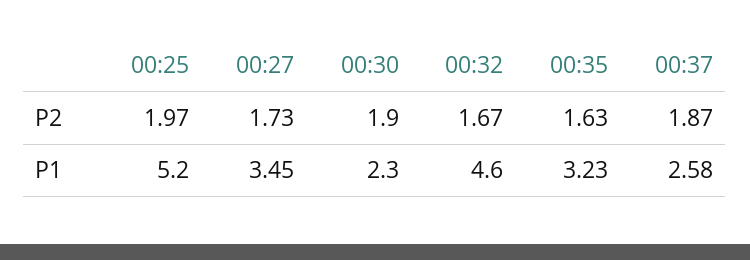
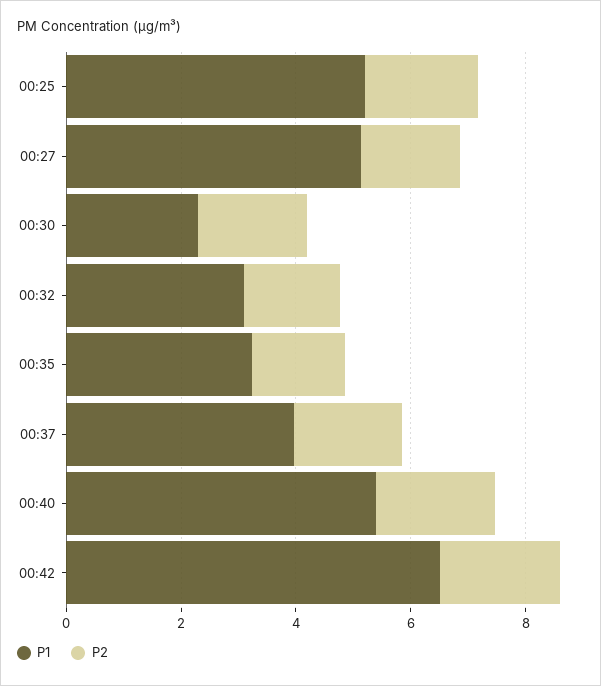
P1, 00:27: 3.45 -> 5
P1, 00:32: 4.6 -> 3
P1, 00:37: 2.58 -> 4
P1, 00:40: none -> 5.5
P2, 00:40: none -> 2
P1, 00:42: none -> 6.5
P2, 00:42: none -> 2

